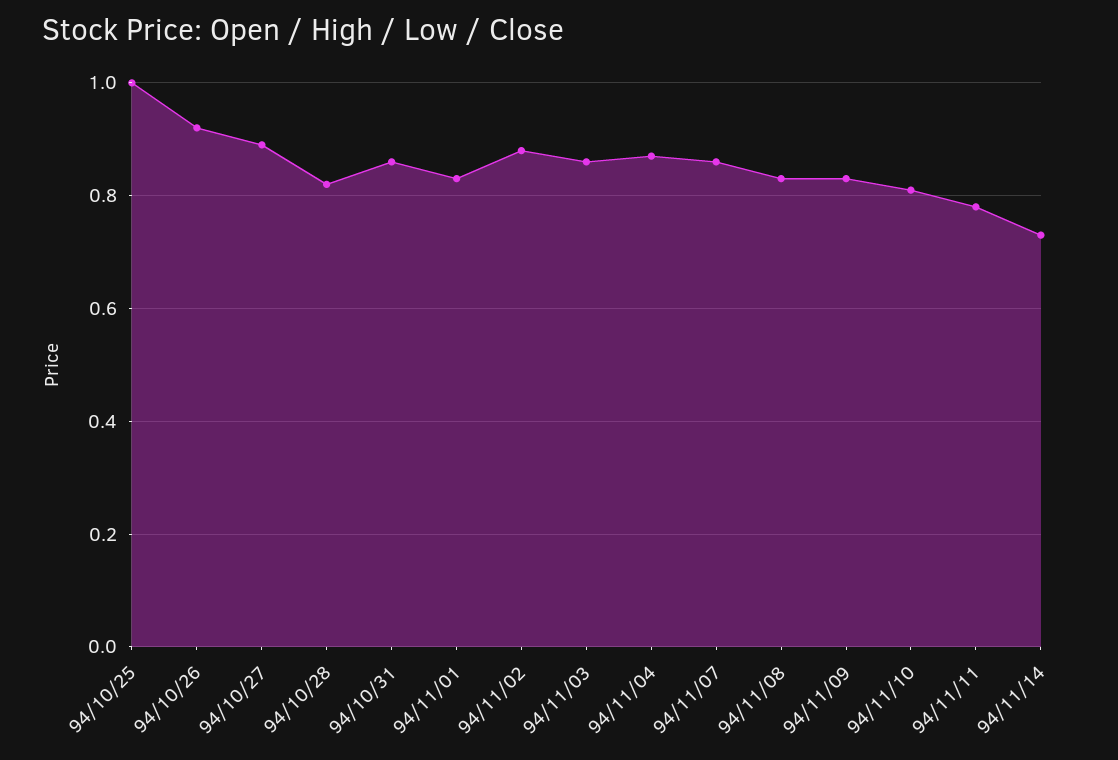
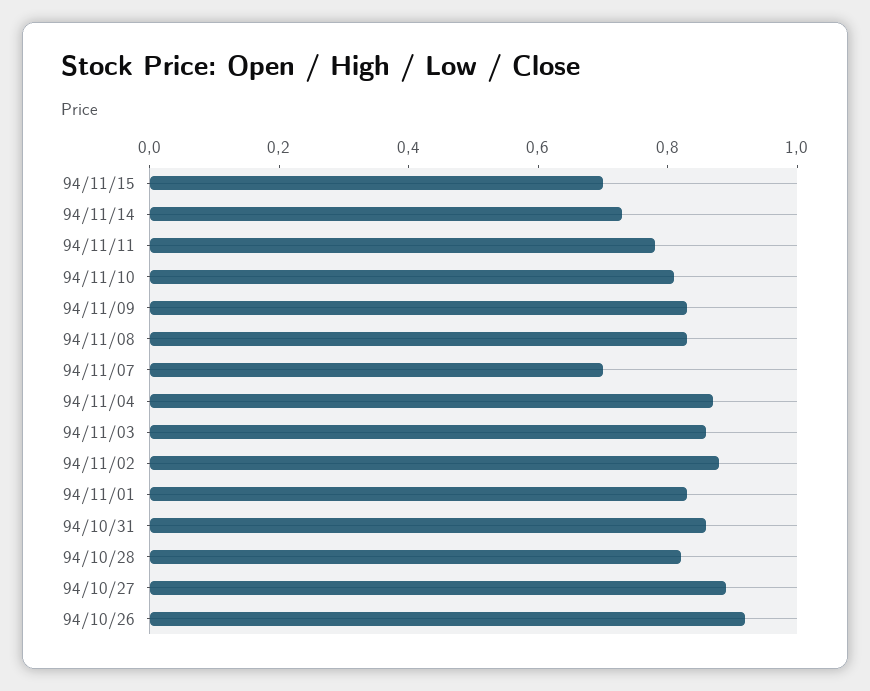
94/10/25: 1 -> none
94/11/07: 0.85 -> 0.7
94/11/15: none -> 0.7

